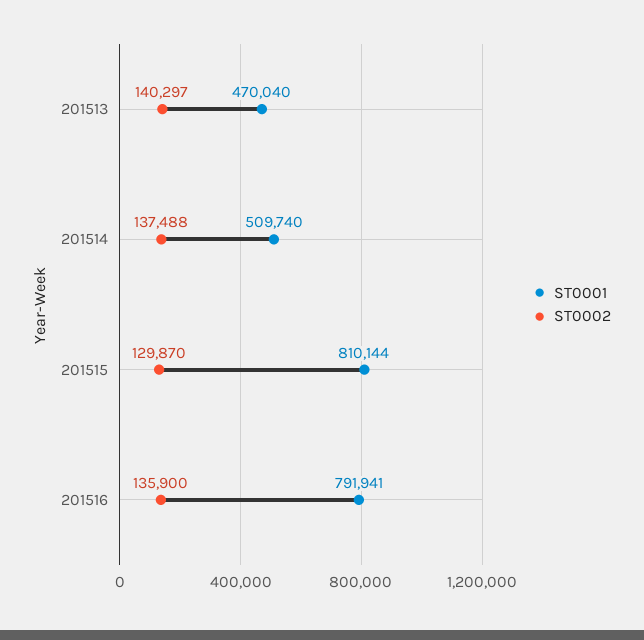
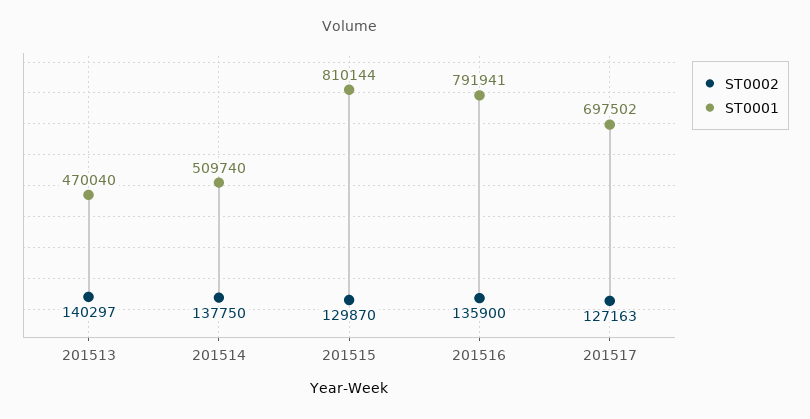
ST0002, 201514: 137488 -> 137750
ST0002, 201517: none -> 127163
ST0001, 201517: none -> 697502

